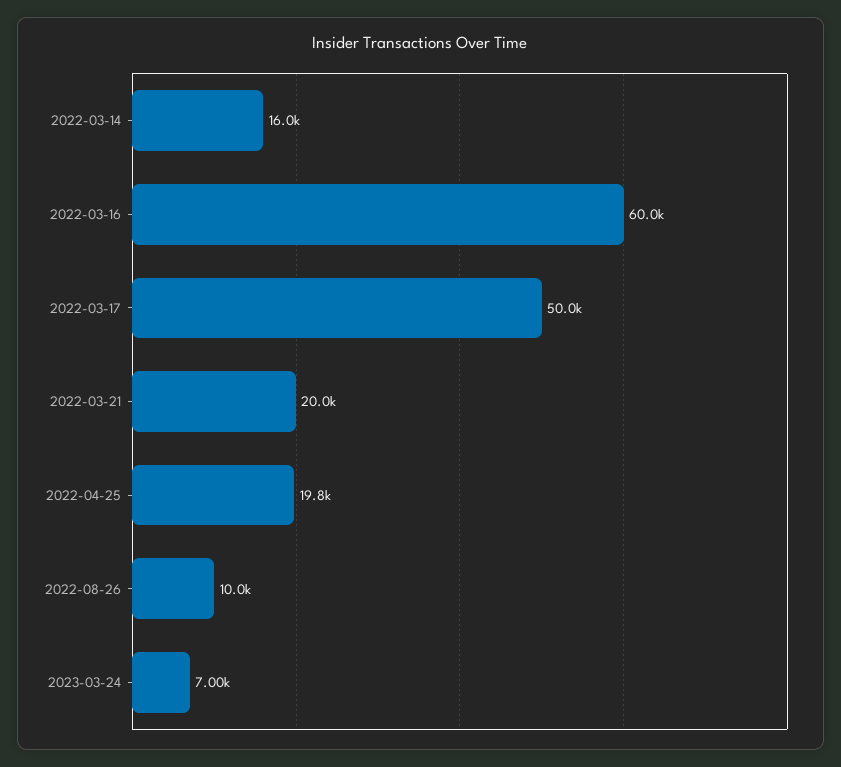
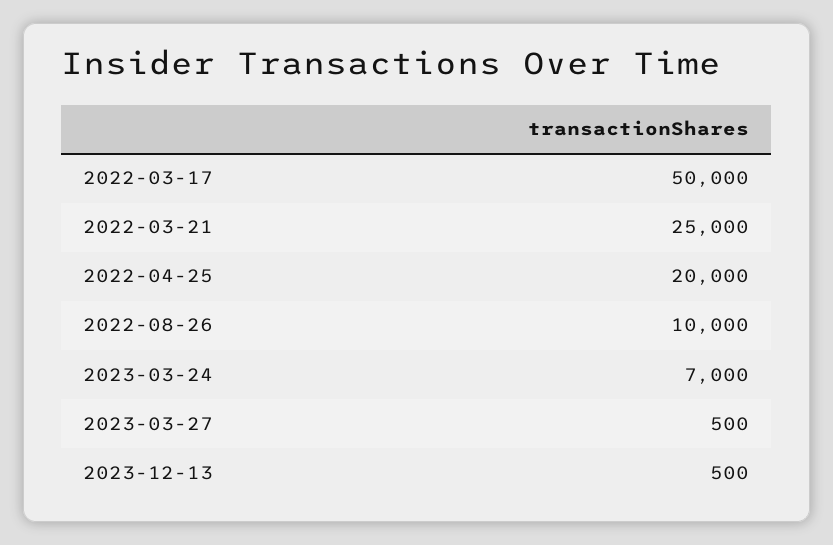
2022-03-14: 16000 -> none
2022-03-16: 60000 -> none
2022-03-21: 20000 -> 25000
2022-04-25: 19800 -> 20000
2023-03-27: none -> 500
2023-12-13: none -> 500

